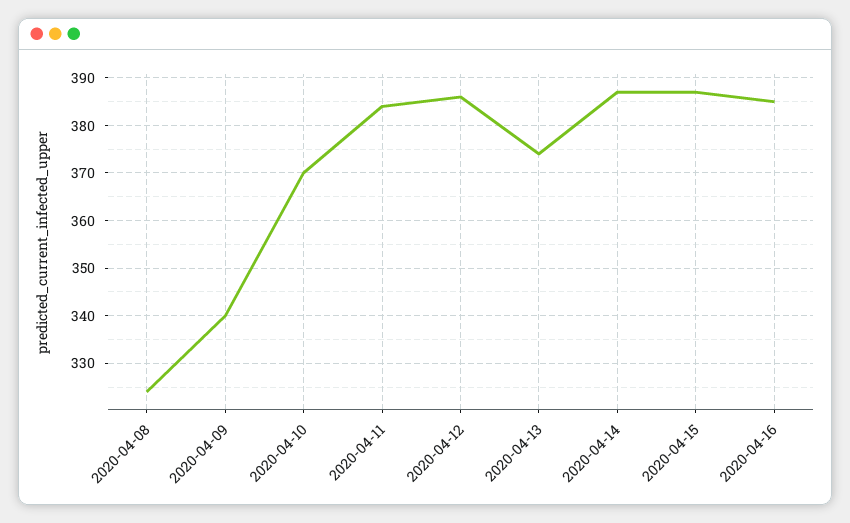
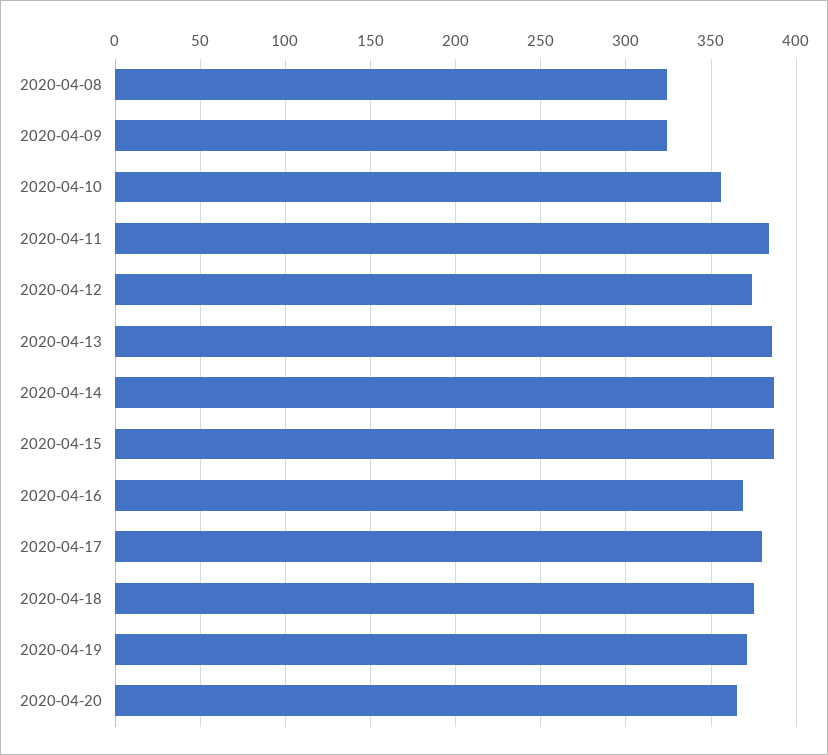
2020-04-09: 340 -> 325
2020-04-10: 370 -> 355
2020-04-12: 385 -> 375
2020-04-13: 375 -> 385
2020-04-16: 385 -> 370
2020-04-17: none -> 380
2020-04-18: none -> 375
2020-04-19: none -> 370
2020-04-20: none -> 365

